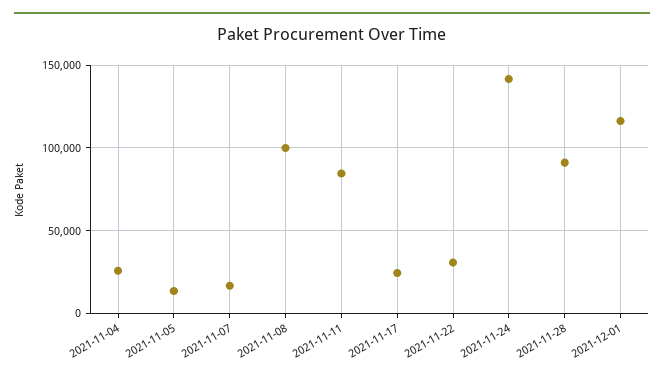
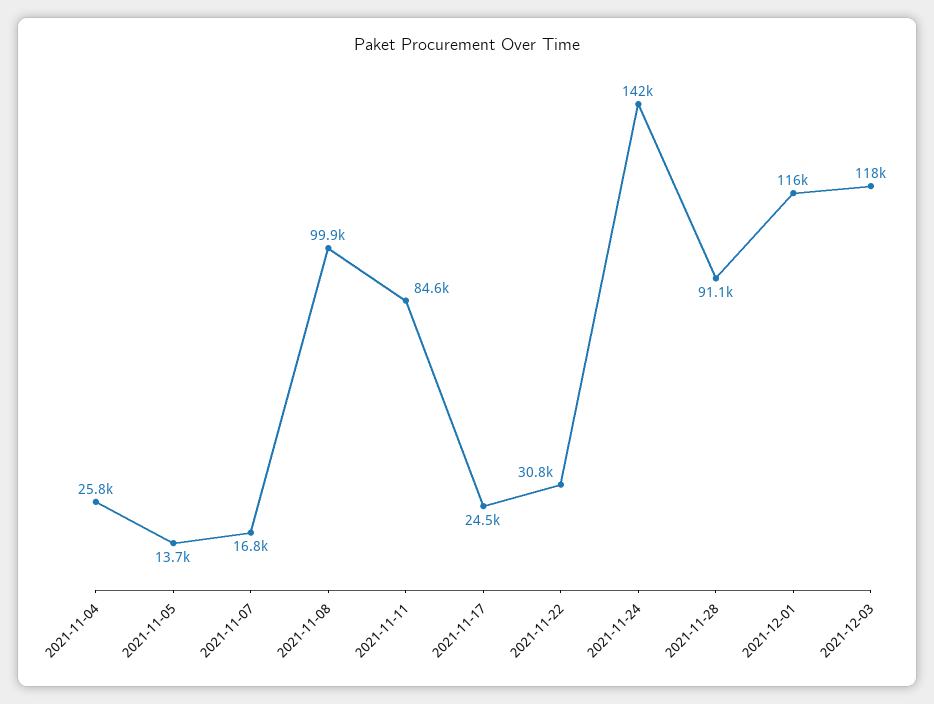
2021-12-03: none -> 118000

